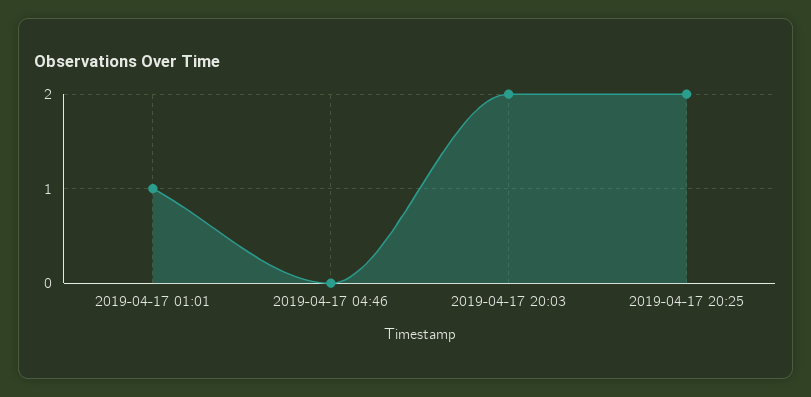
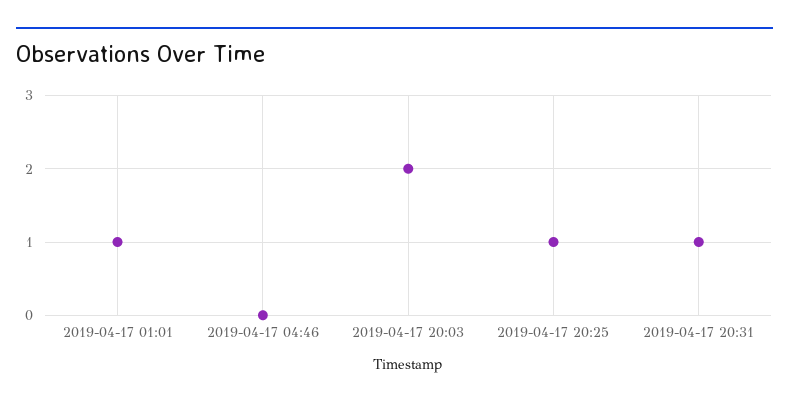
2019-04-17 20:25: 2 -> 1
2019-04-17 20:31: none -> 1

